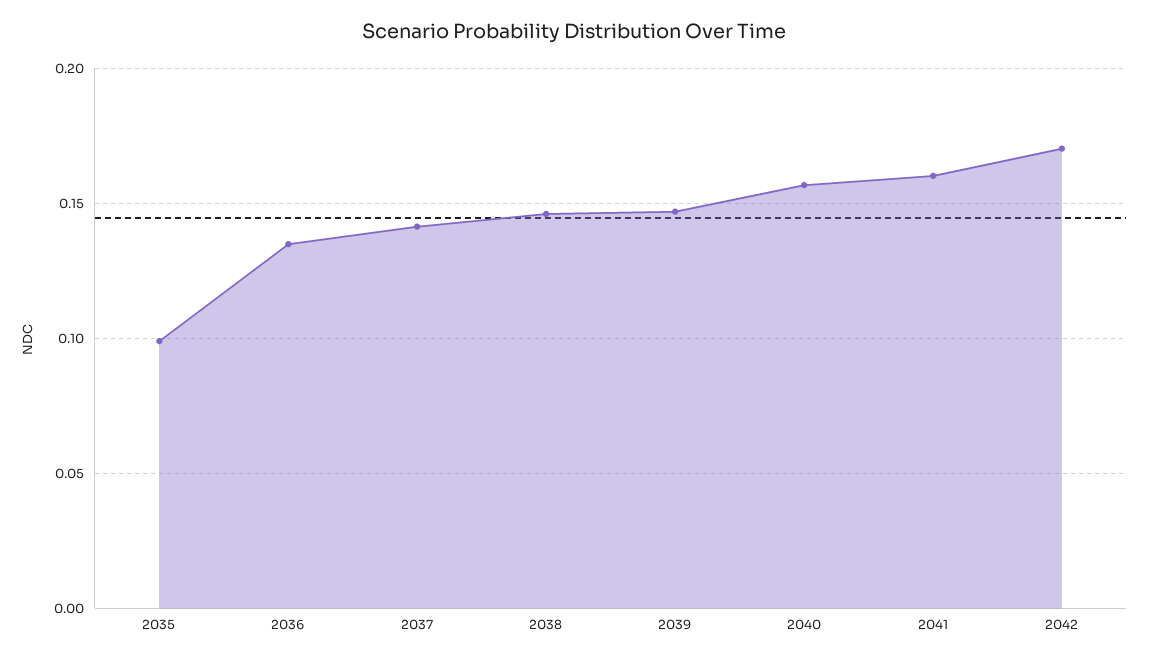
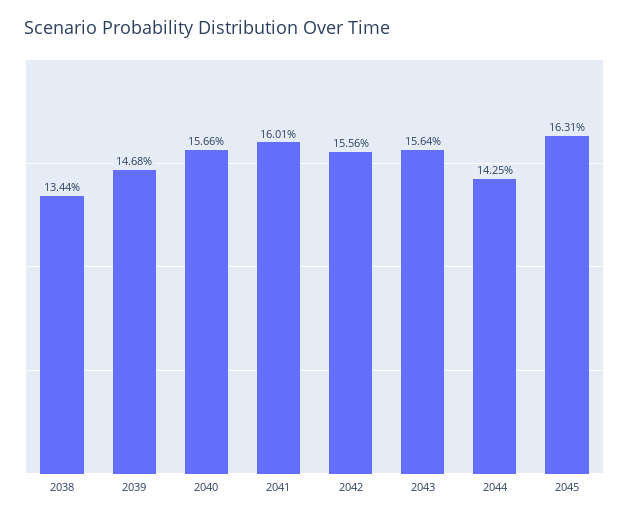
2035: 0.1 -> none
2036: 0.135 -> none
2037: 0.14 -> none
2038: 0.145 -> 0.1344
2042: 0.17 -> 0.1556
2043: none -> 0.1564
2044: none -> 0.1425
2045: none -> 0.1631

